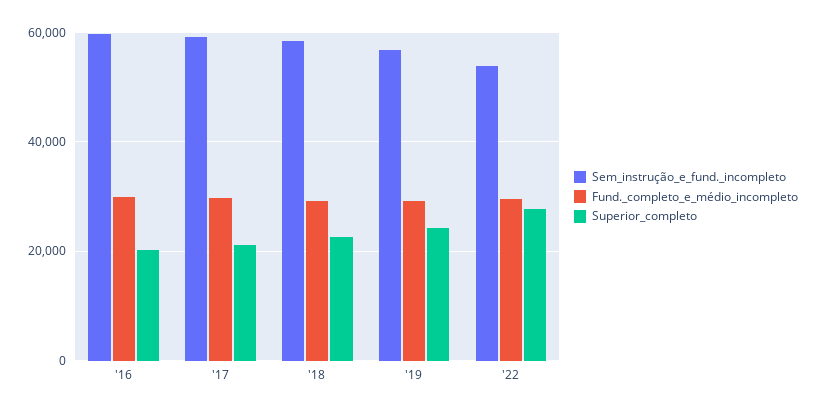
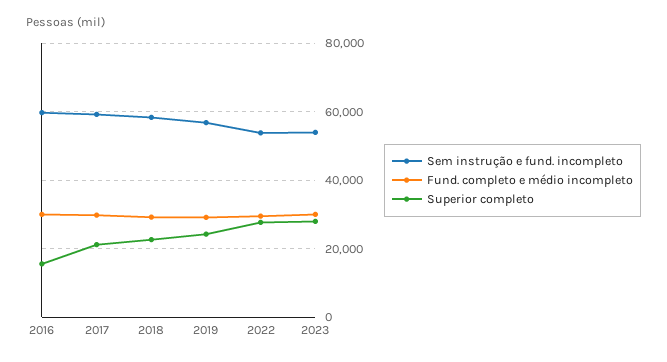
Superior_completo, '16: 20000 -> 16000
Sem_instrução_e_fund._incompleto, 2023: none -> 54000
Fund._completo_e_médio_incompleto, 2023: none -> 30000
Superior_completo, 2023: none -> 28000

